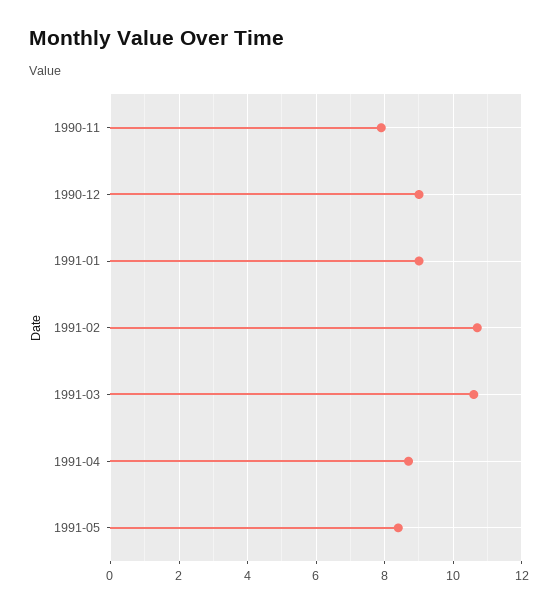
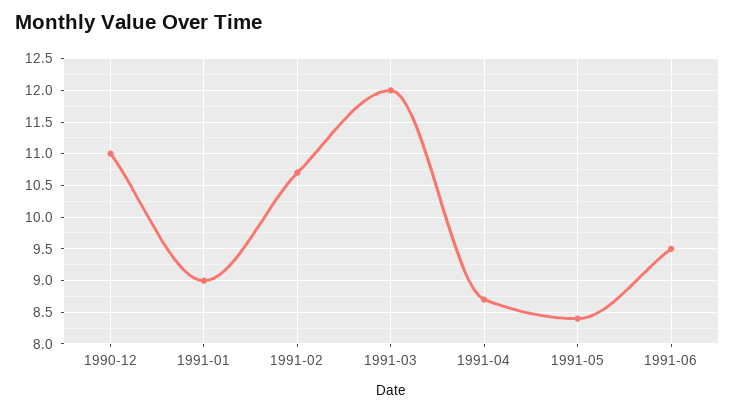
1990-11: 8 -> none
1990-12: 9 -> 11
1991-03: 10.5 -> 12
1991-06: none -> 9.5

